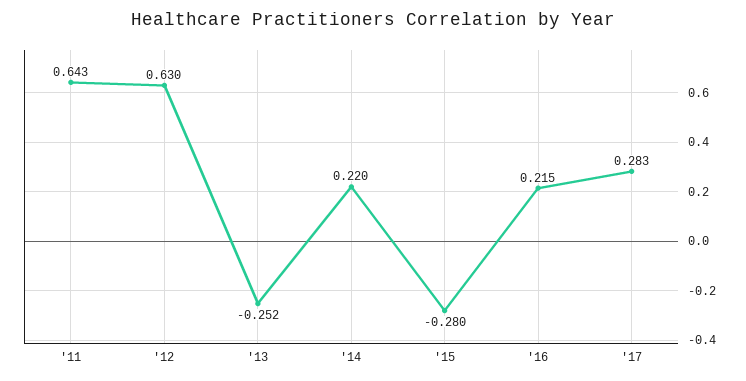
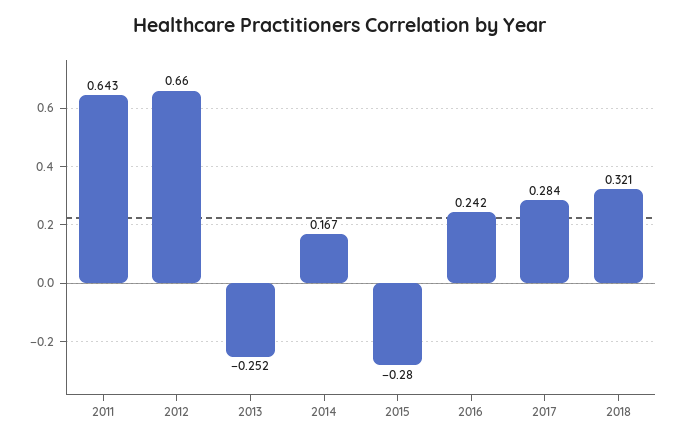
'12: 0.63 -> 0.66
'14: 0.22 -> 0.167
'16: 0.215 -> 0.242
'17: 0.283 -> 0.284
2018: none -> 0.321

